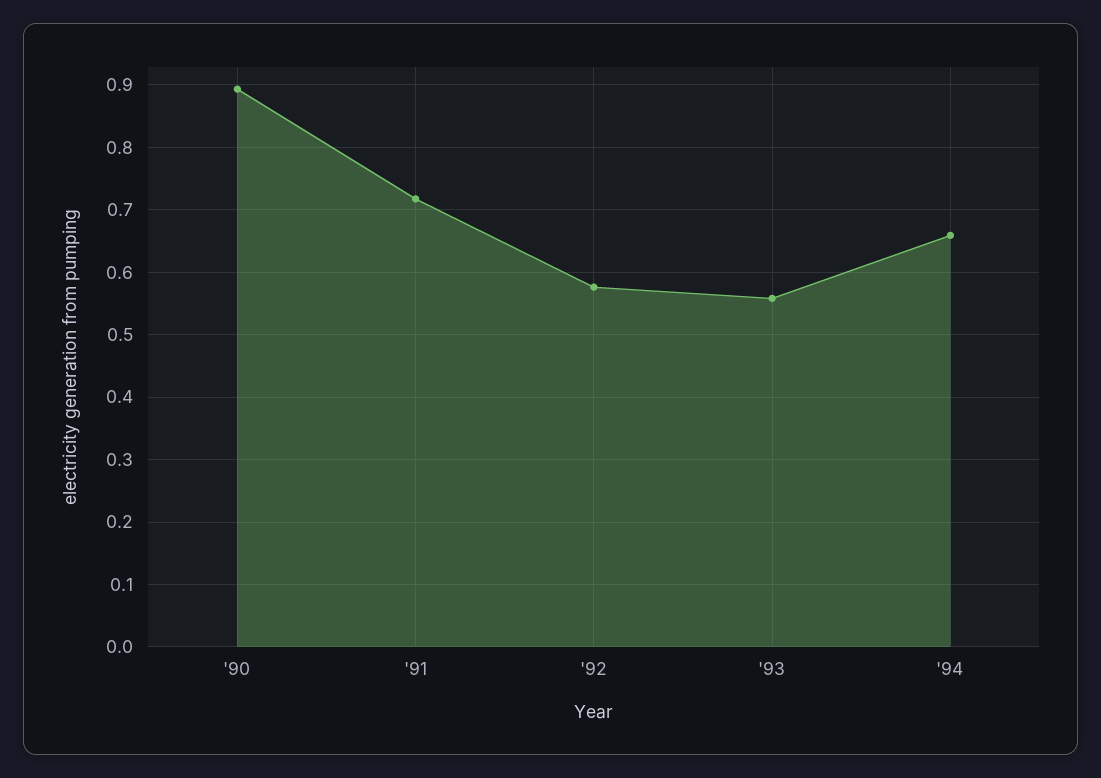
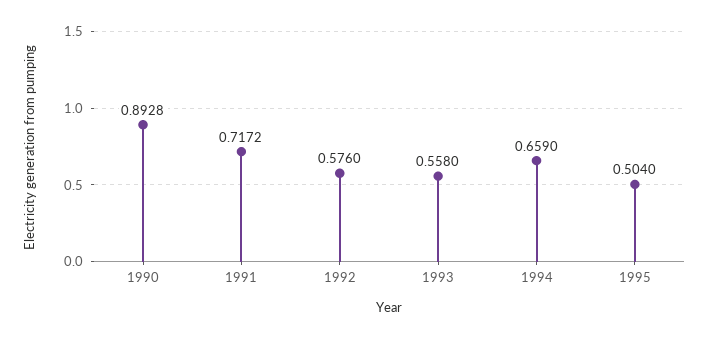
1995: none -> 0.504

